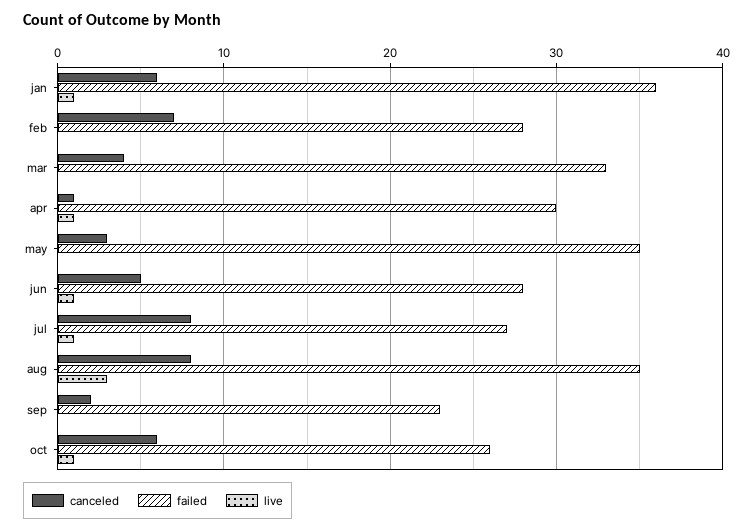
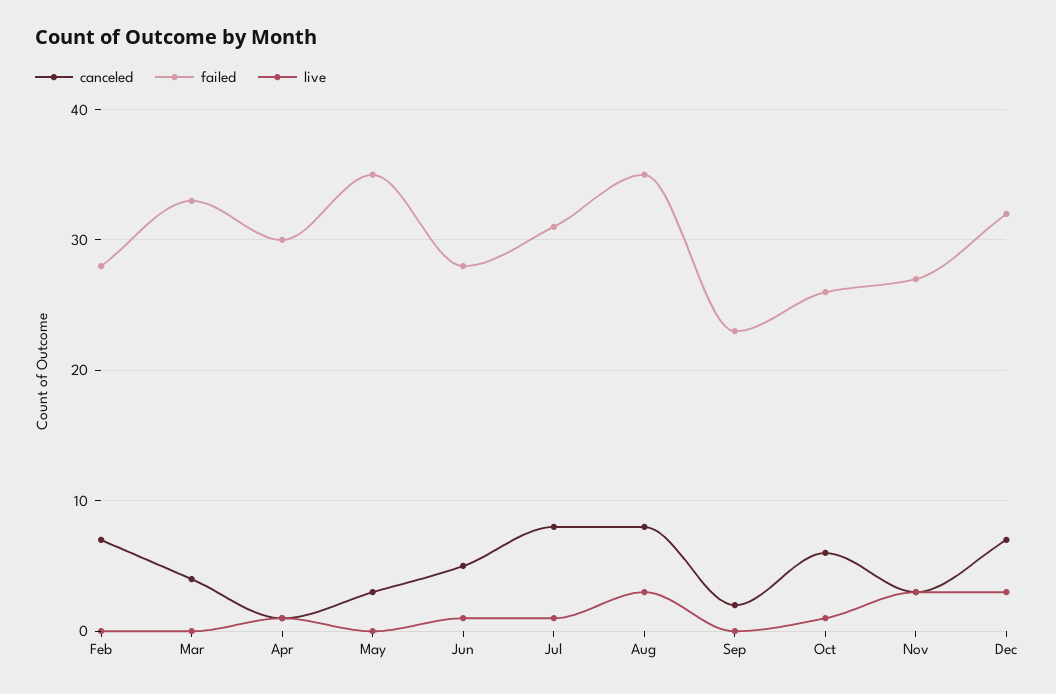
canceled, jan: 6 -> none
failed, jan: 36 -> none
live, jan: 1 -> none
failed, jul: 27 -> 31
canceled, Nov: none -> 3
failed, Nov: none -> 27
live, Nov: none -> 3
canceled, Dec: none -> 7
failed, Dec: none -> 32
live, Dec: none -> 3

